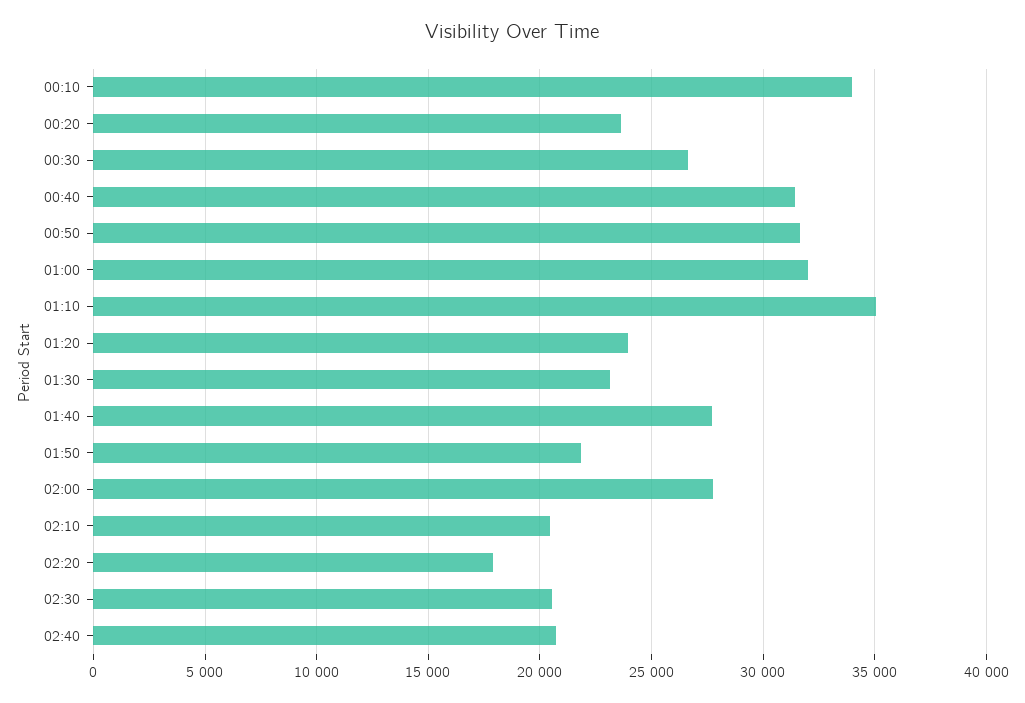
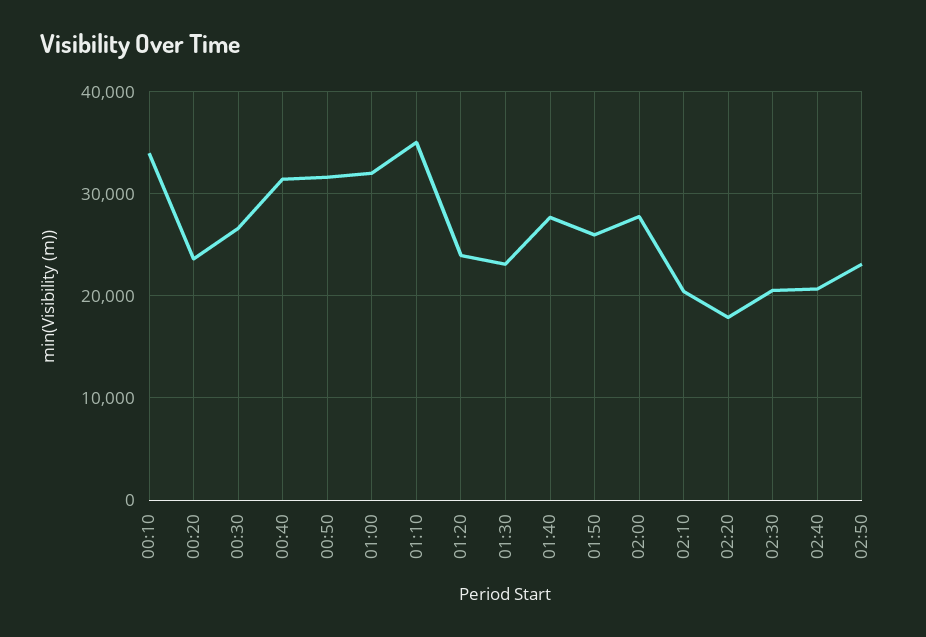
01:50: 22000 -> 26000
02:50: none -> 23000

